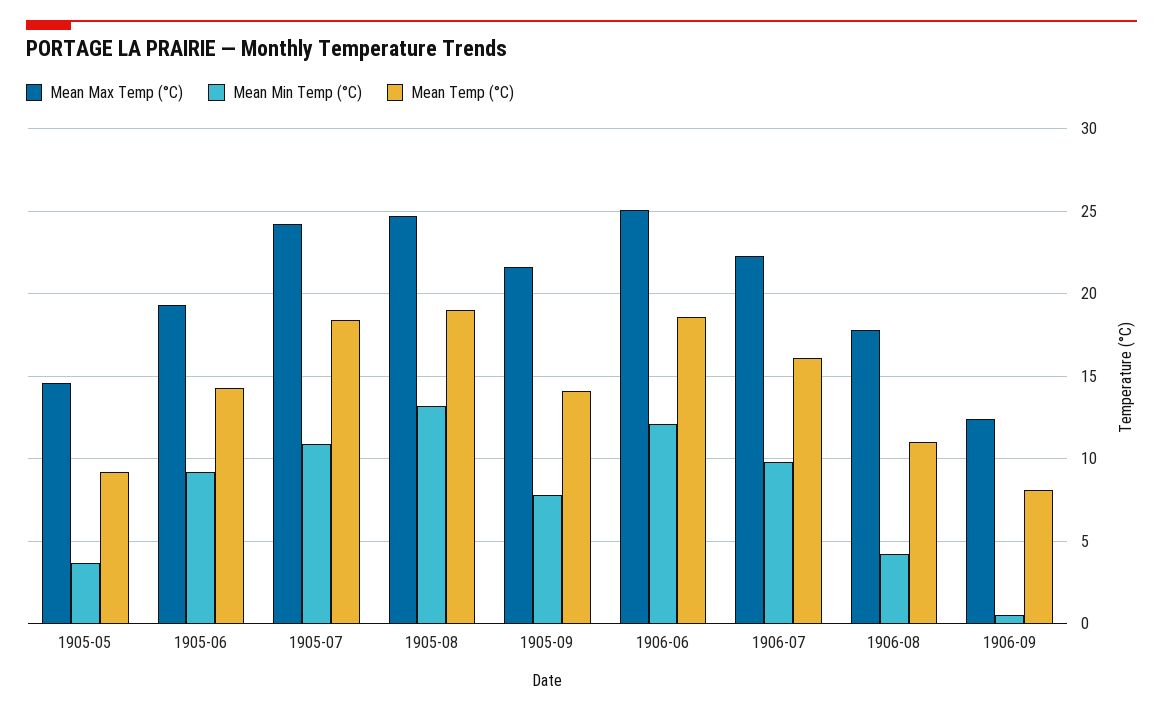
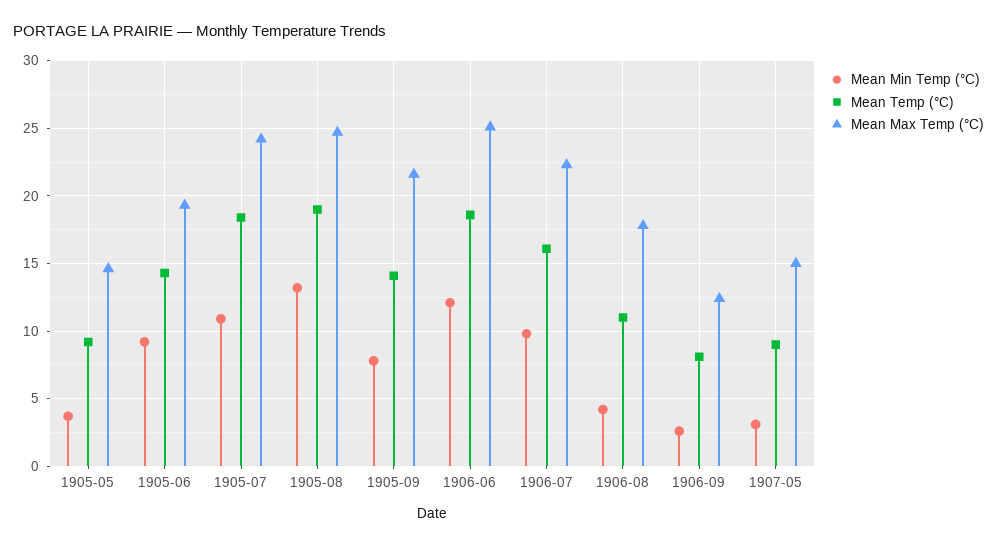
Mean Min Temp (°C), 1906-09: 0.5 -> 2.5
Mean Min Temp (°C), 1907-05: none -> 3
Mean Temp (°C), 1907-05: none -> 9
Mean Max Temp (°C), 1907-05: none -> 15

